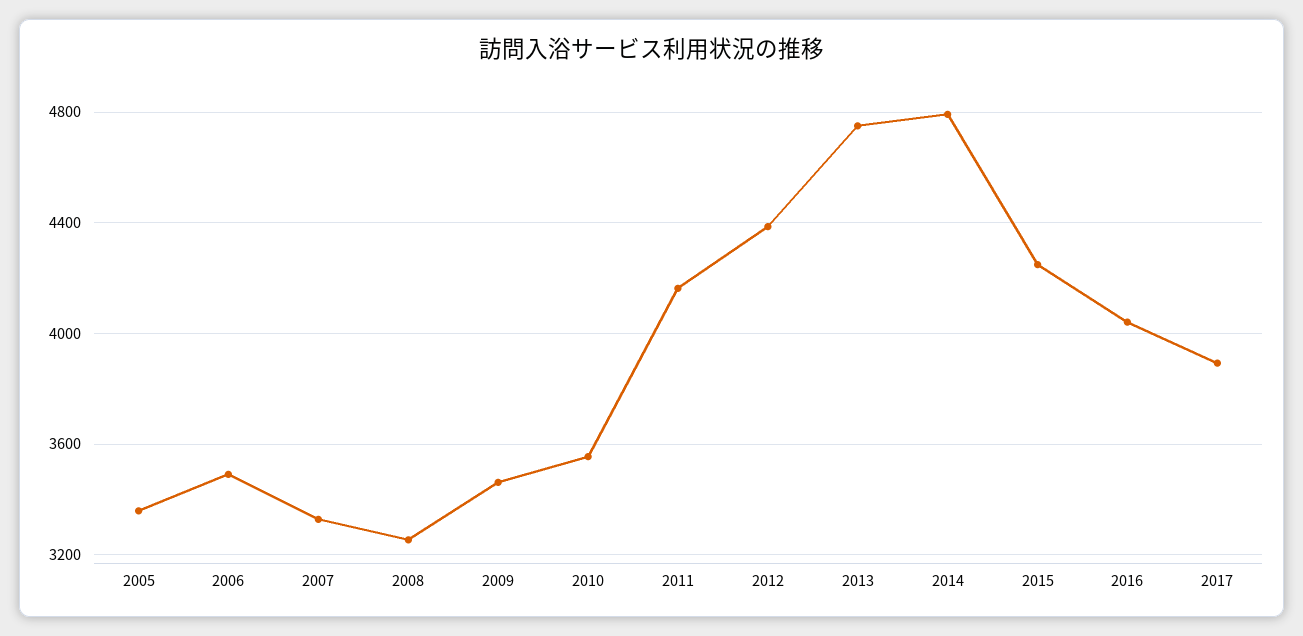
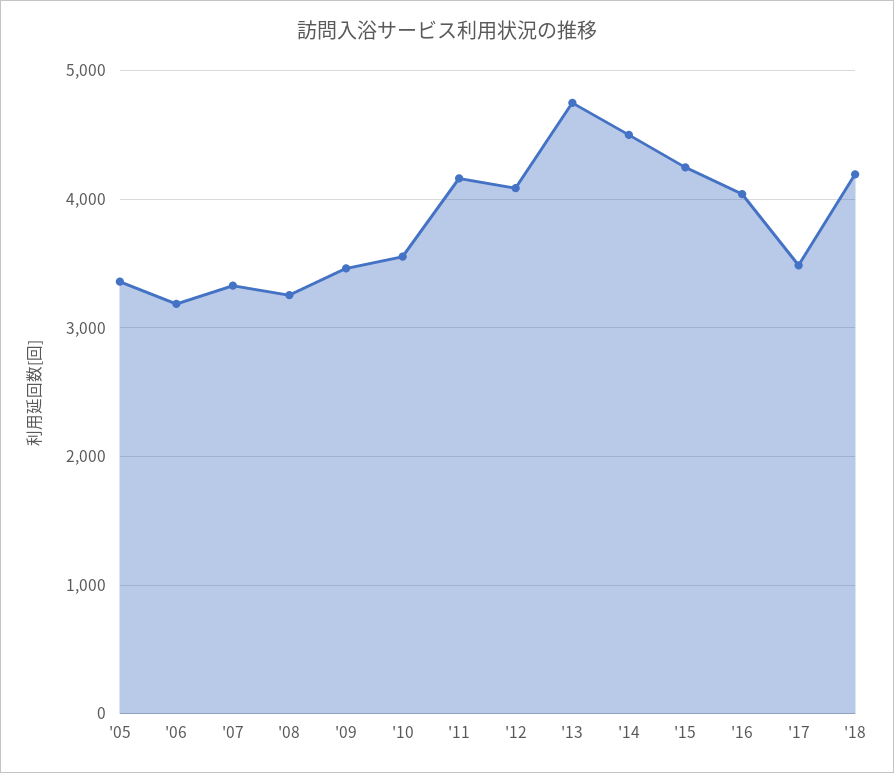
2006: 3500 -> 3200
2012: 4400 -> 4100
2014: 4800 -> 4500
2017: 3900 -> 3500
'18: none -> 4200

